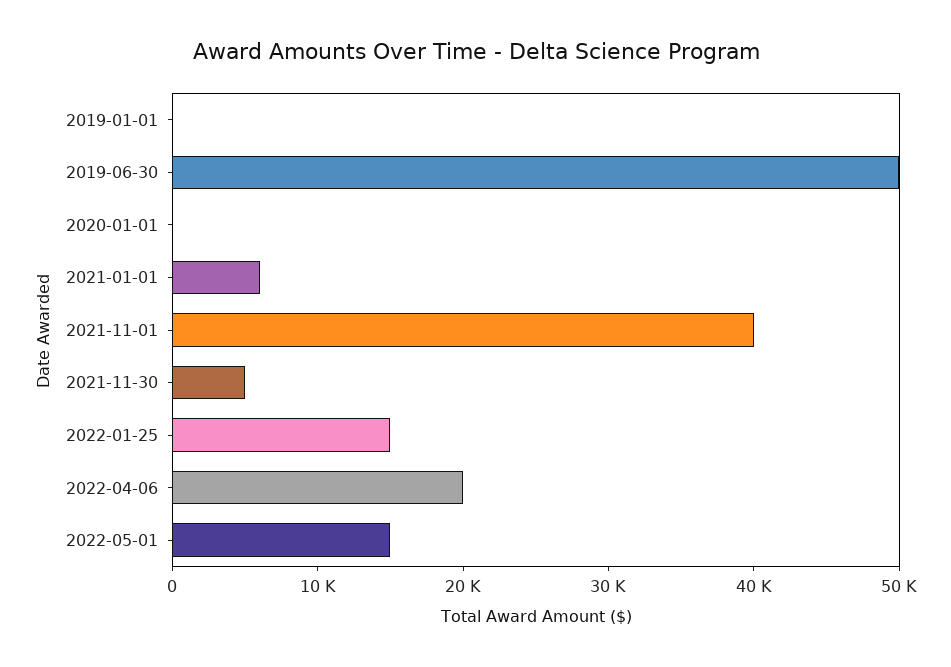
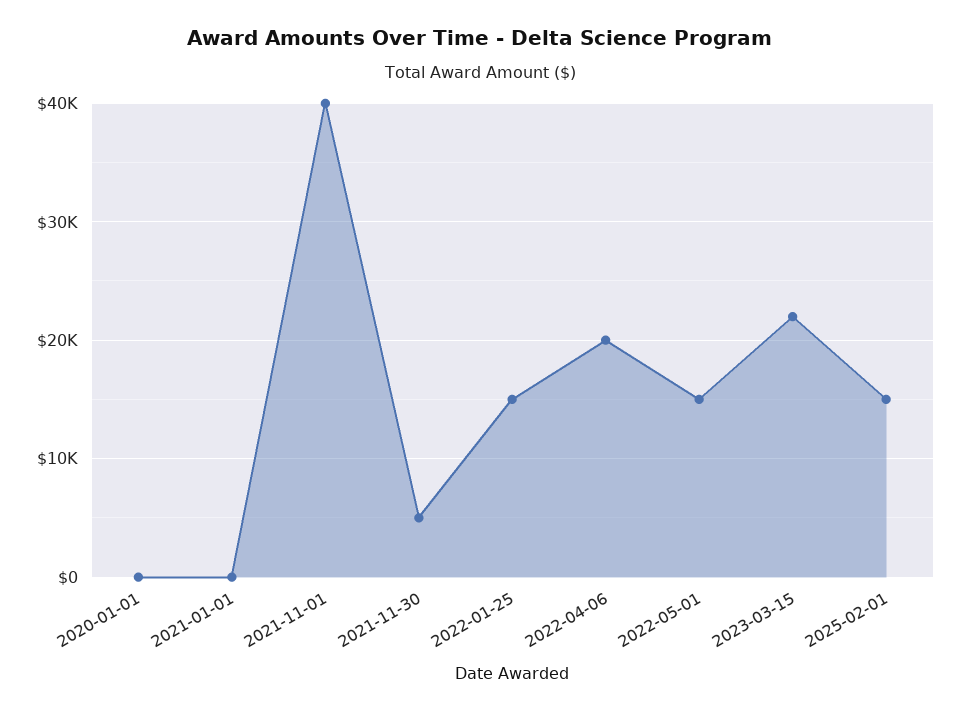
2019-01-01: 0 -> none
2019-06-30: 50000 -> none
2021-01-01: 6000 -> 0
2023-03-15: none -> 22000
2025-02-01: none -> 15000

